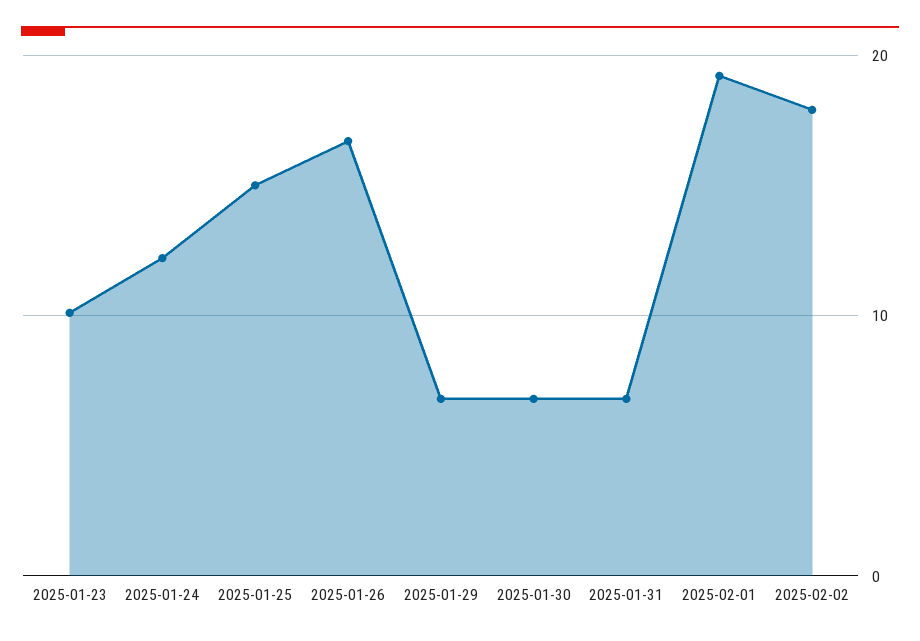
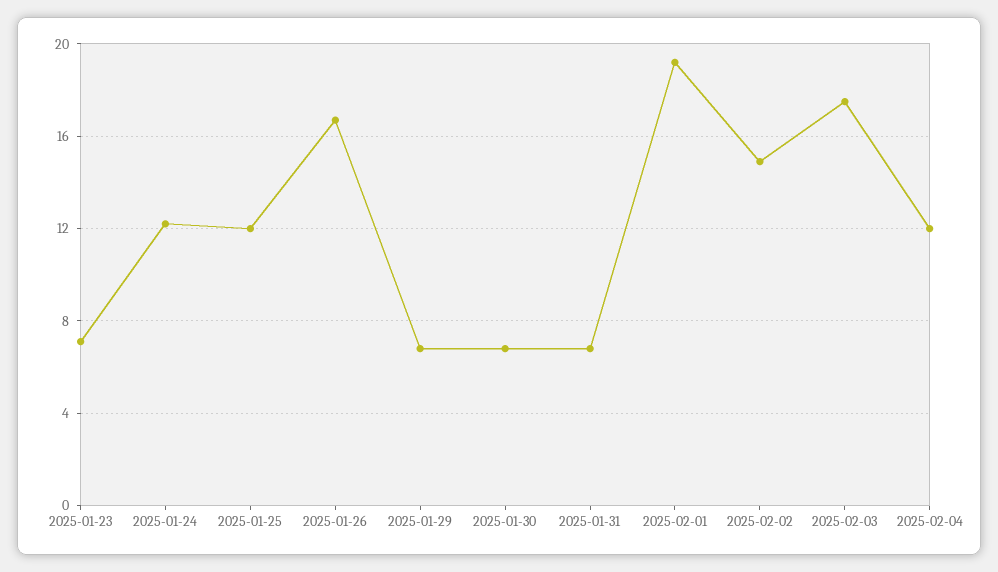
2025-01-23: 10 -> 7
2025-01-25: 15 -> 12
2025-02-02: 18 -> 15
2025-02-03: none -> 17.5
2025-02-04: none -> 12

